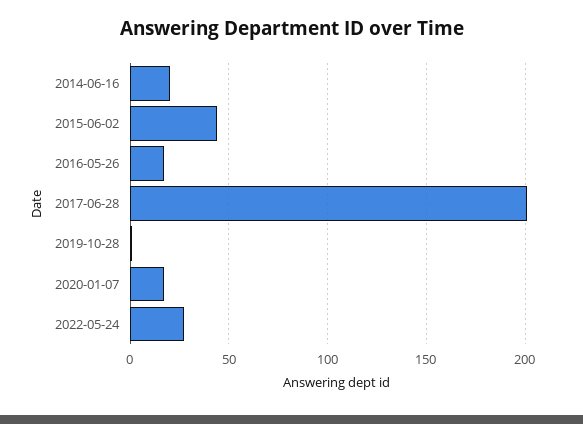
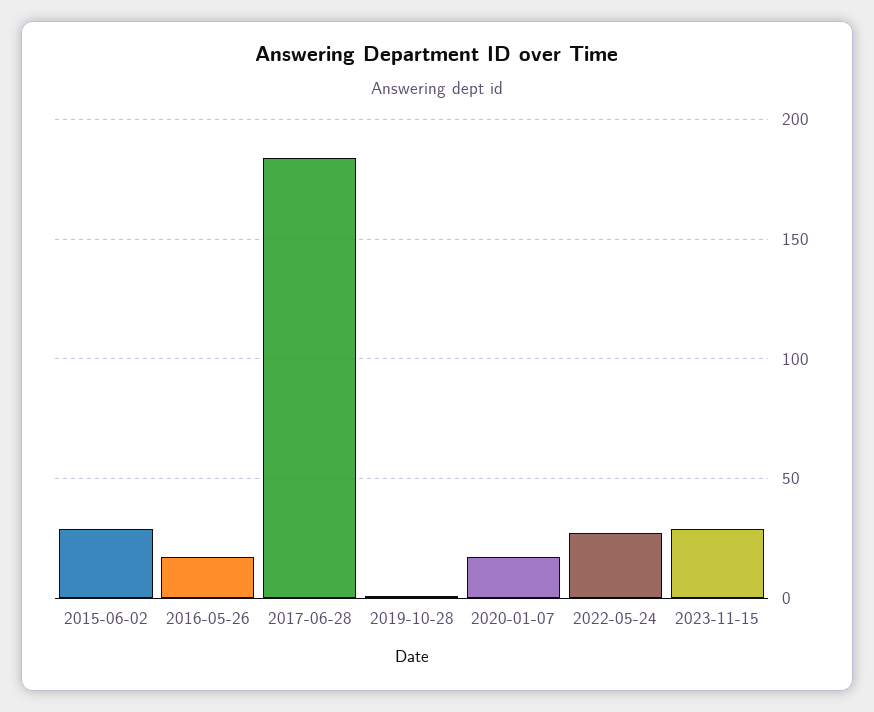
2014-06-16: 20 -> none
2015-06-02: 45 -> 30
2017-06-28: 200 -> 185
2023-11-15: none -> 30

